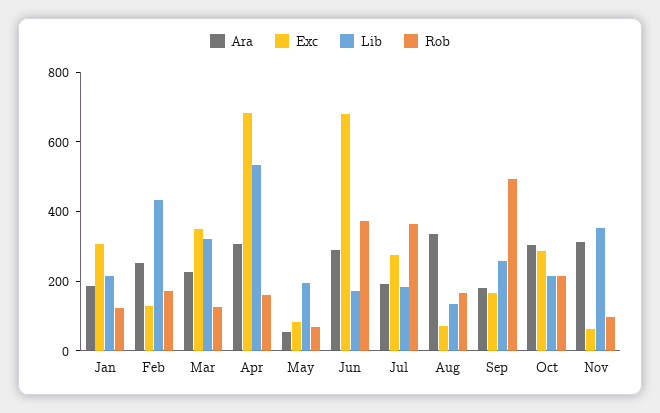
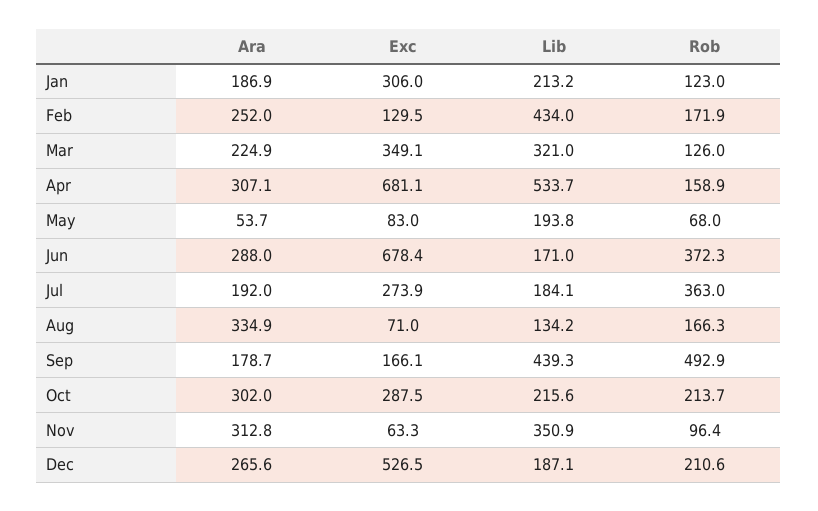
Lib, Sep: 250 -> 439.3
Ara, Dec: none -> 265.6
Exc, Dec: none -> 526.5
Lib, Dec: none -> 187.1
Rob, Dec: none -> 210.6

